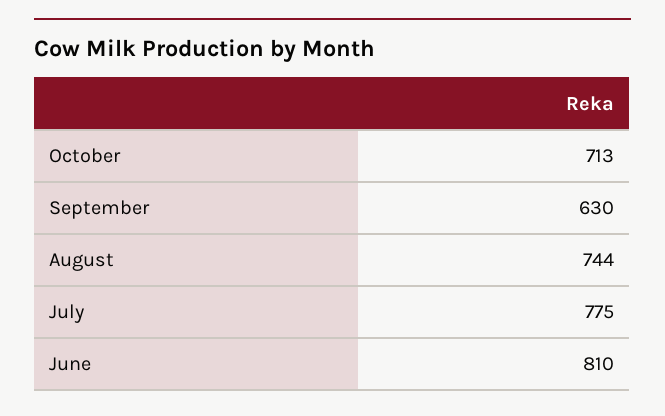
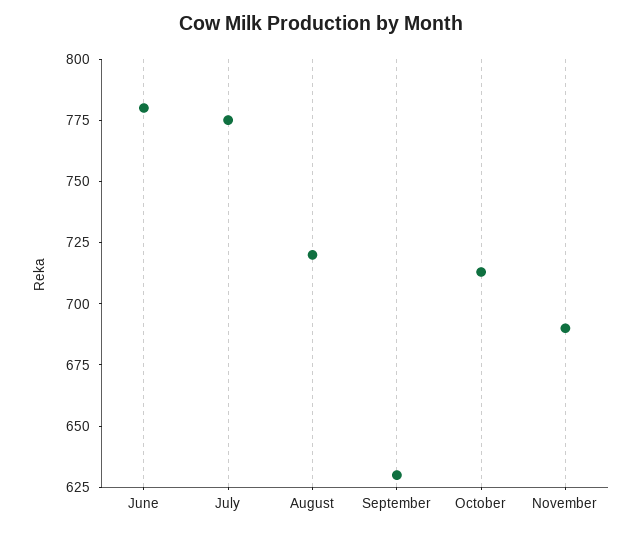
August: 744 -> 720
June: 810 -> 780
November: none -> 690

